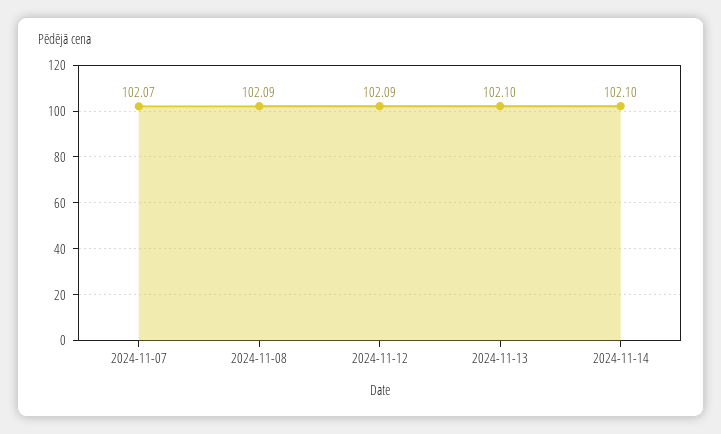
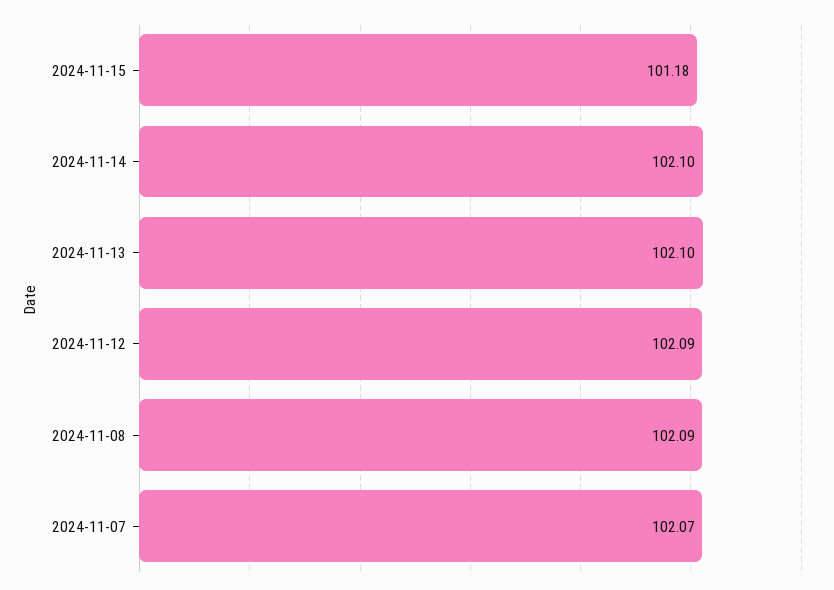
2024-11-15: none -> 101.18

